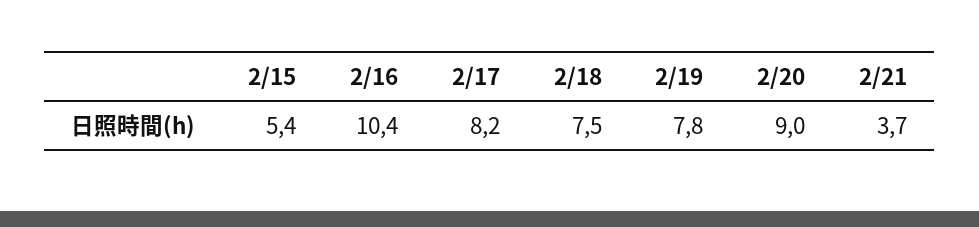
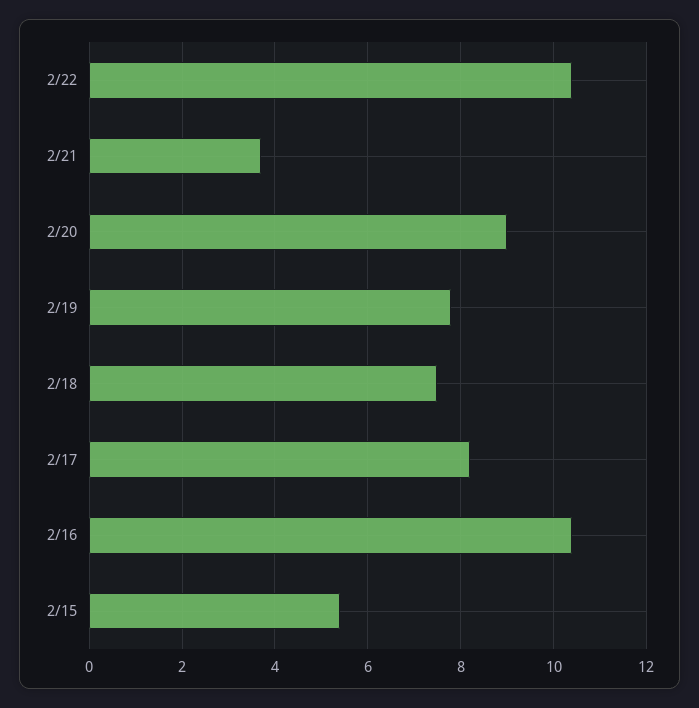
2/22: none -> 10.5

